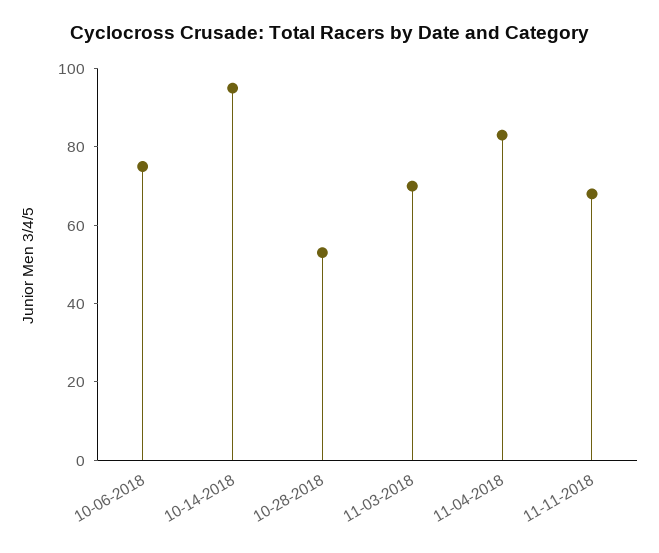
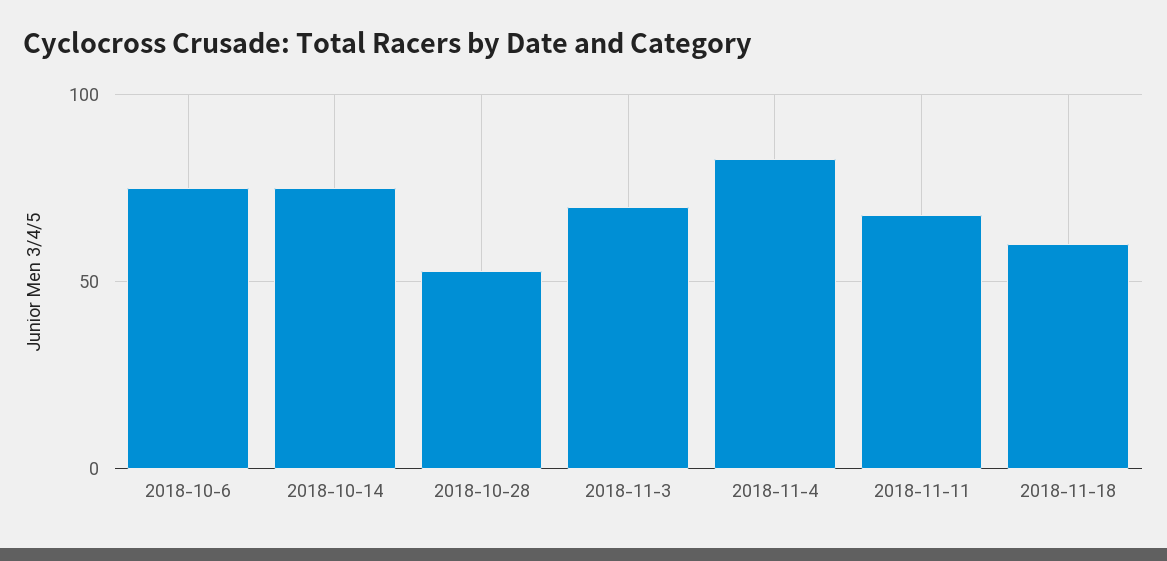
10-14-2018: 95 -> 75
2018-11-18: none -> 60

